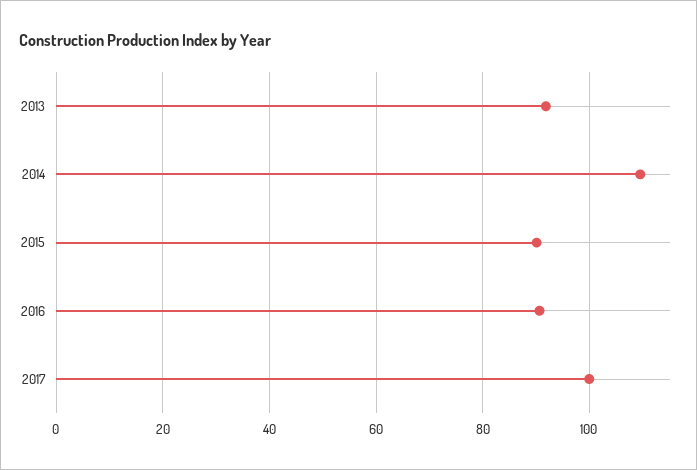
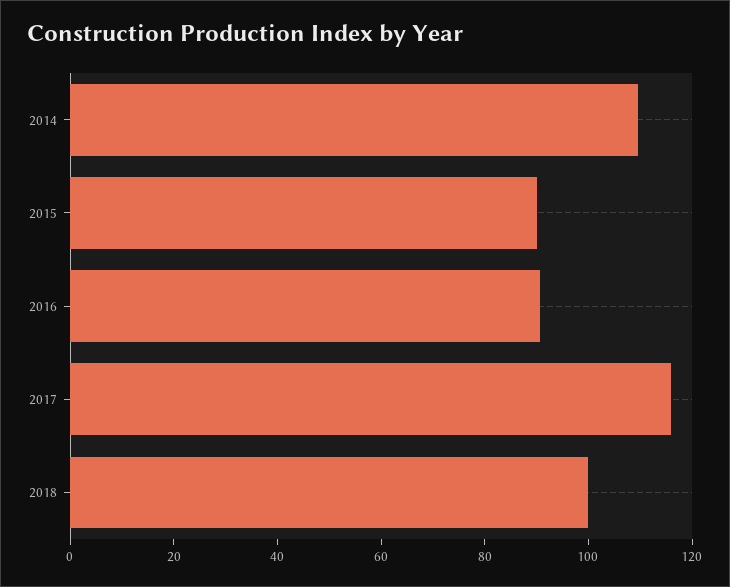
2013: 92 -> none
2017: 100 -> 115
2018: none -> 100

